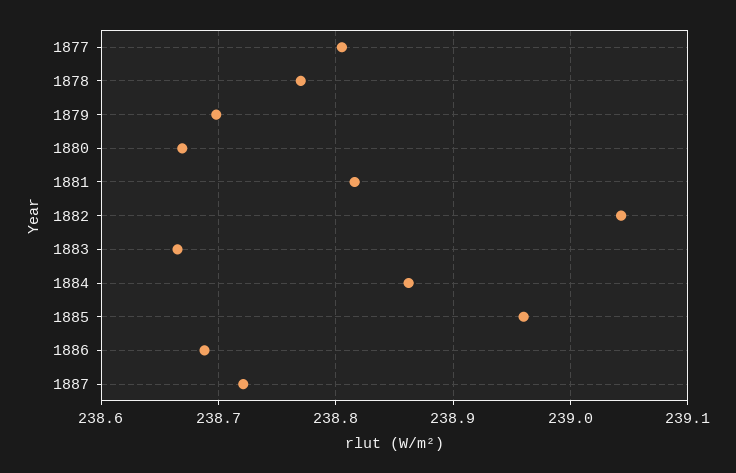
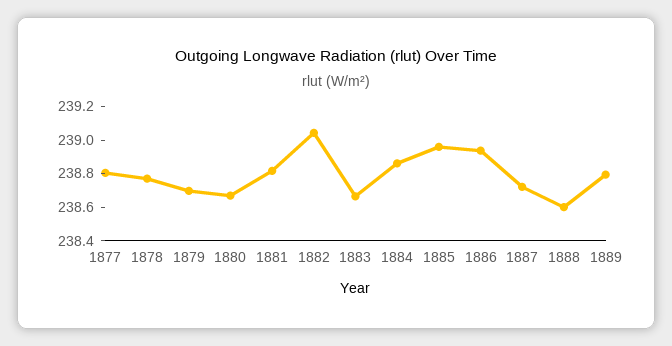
1886: 238.69 -> 238.95
1888: none -> 238.6
1889: none -> 238.8

